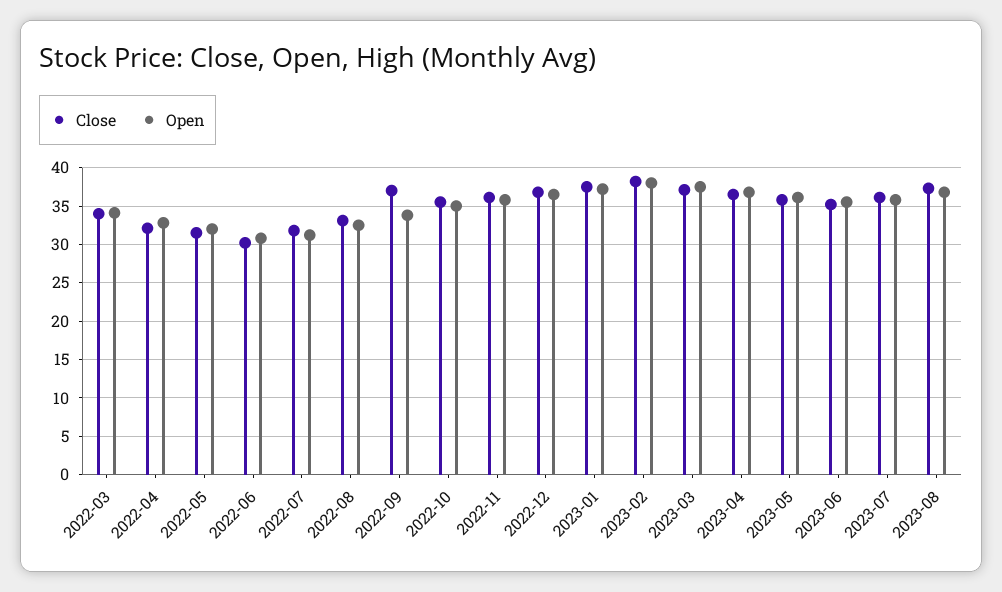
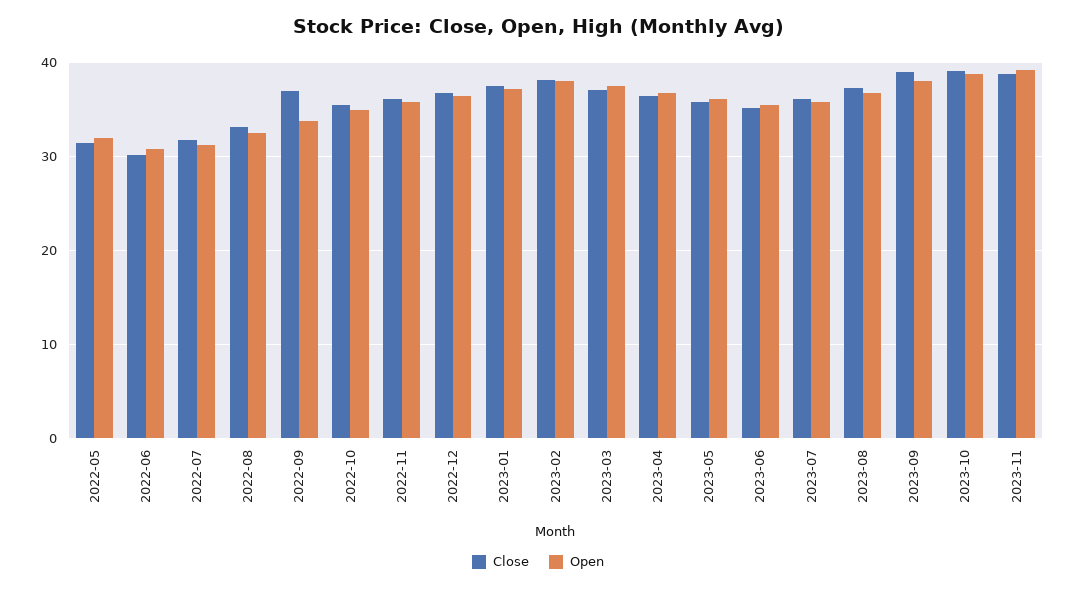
Close, 2022-03: 34 -> none
Open, 2022-03: 34 -> none
Close, 2022-04: 32 -> none
Open, 2022-04: 33 -> none
Close, 2023-09: none -> 39
Open, 2023-09: none -> 38
Close, 2023-10: none -> 39
Open, 2023-10: none -> 39
Close, 2023-11: none -> 39
Open, 2023-11: none -> 39

